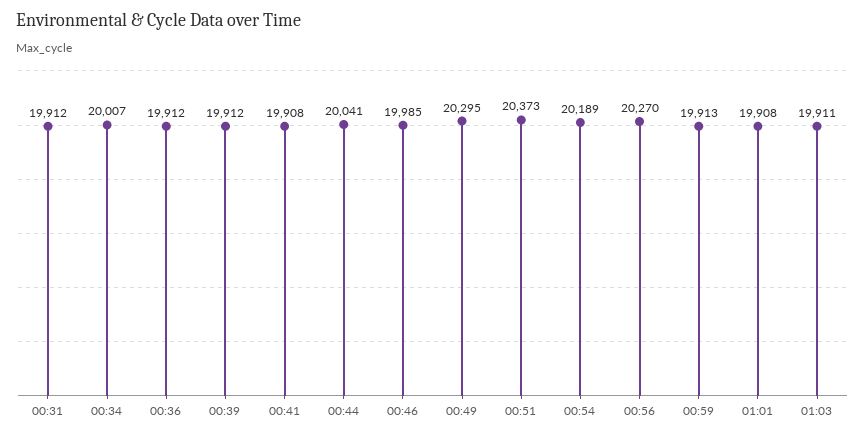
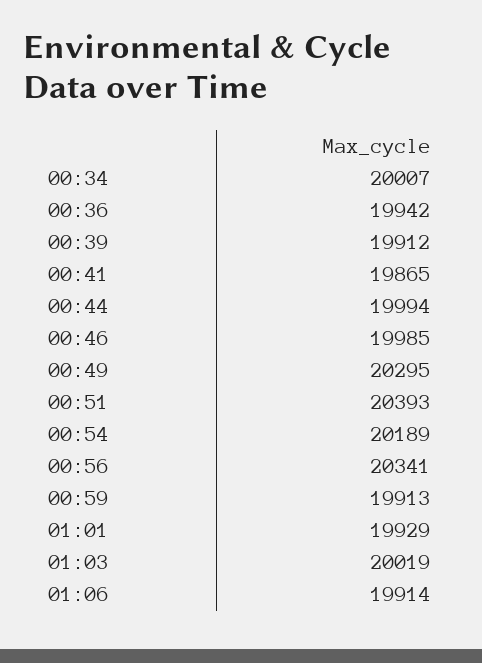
00:31: 19912 -> none
00:36: 19912 -> 19942
00:41: 19908 -> 19865
00:44: 20041 -> 19994
00:51: 20373 -> 20393
00:56: 20270 -> 20341
01:01: 19908 -> 19929
01:03: 19911 -> 20019
01:06: none -> 19914

